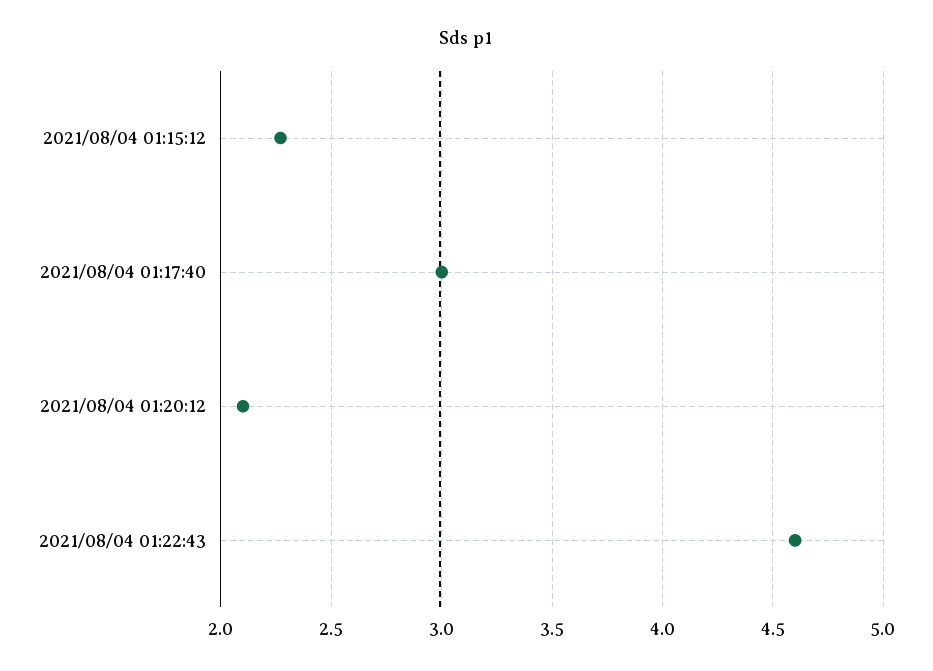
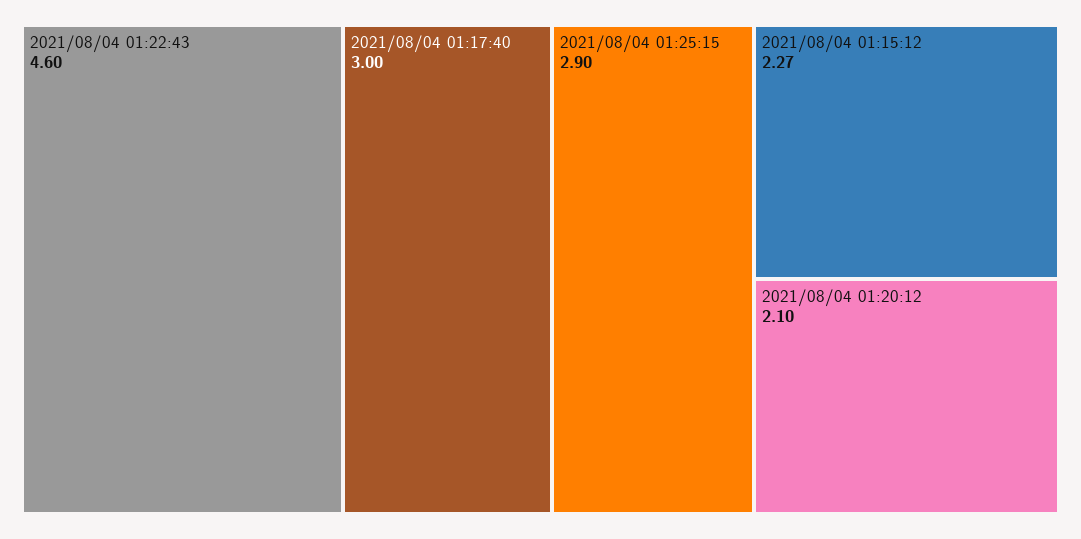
2021/08/04 01:25:15: none -> 2.9

